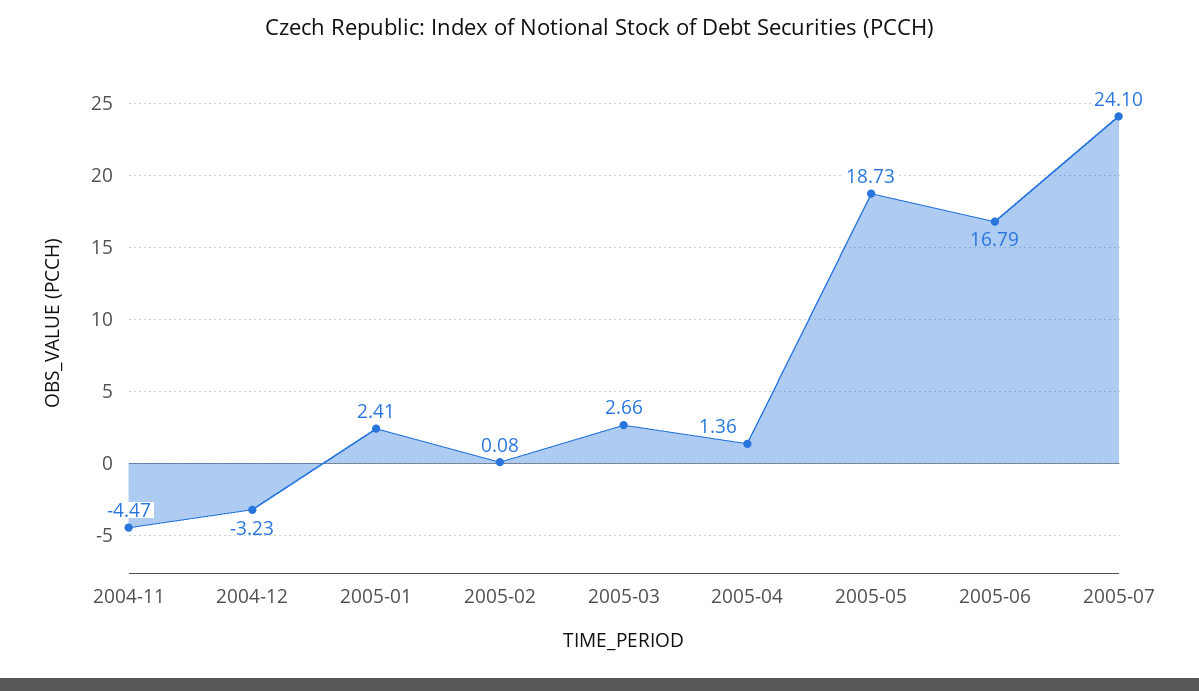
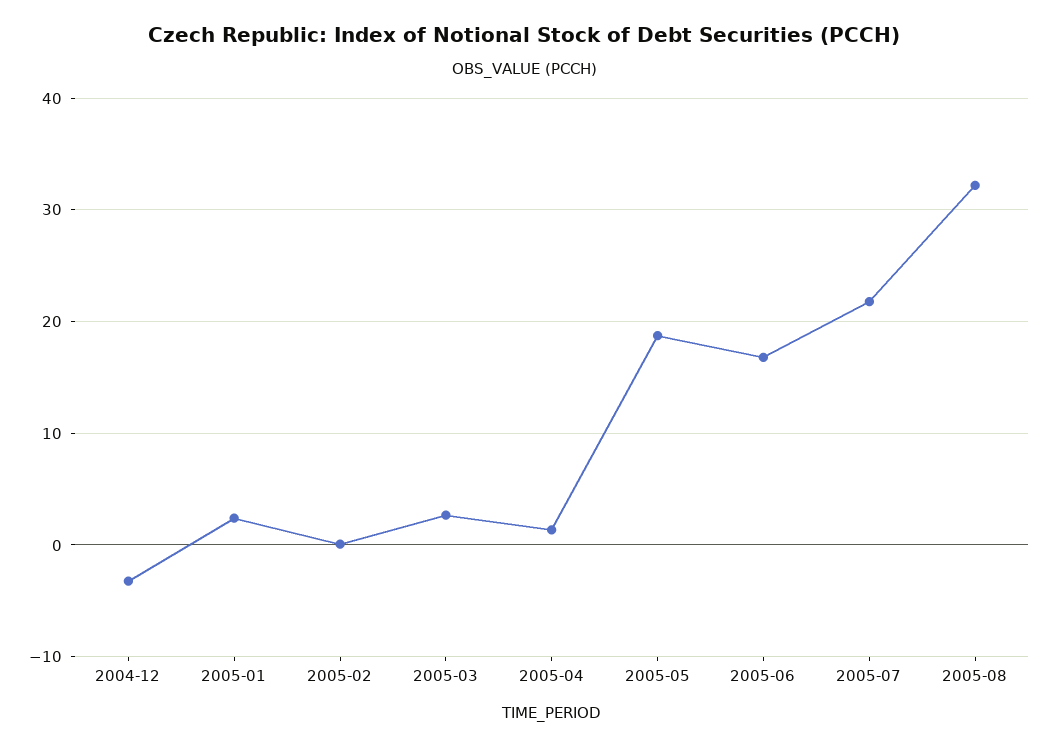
2004-11: -4.47 -> none
2005-07: 24.1 -> 22
2005-08: none -> 32

